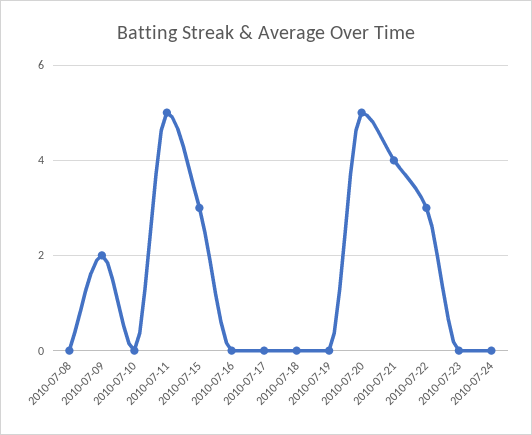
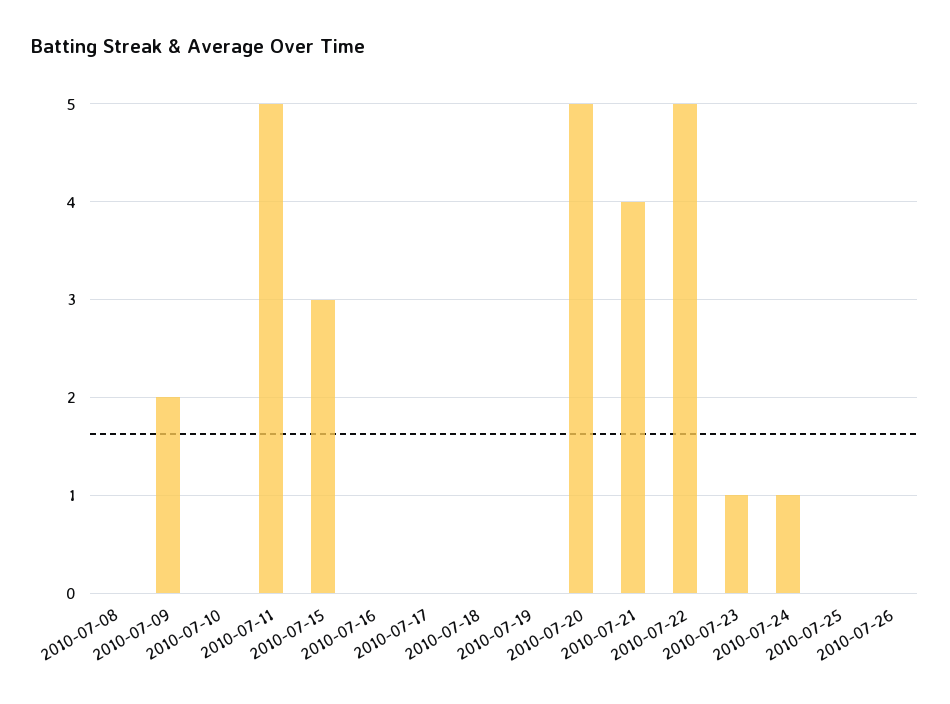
2010-07-22: 3 -> 5
2010-07-23: 0 -> 1
2010-07-24: 0 -> 1
2010-07-25: none -> 0
2010-07-26: none -> 0

